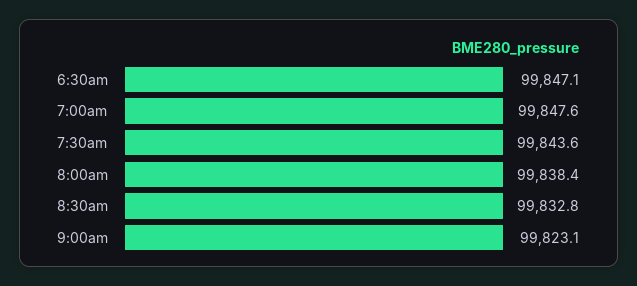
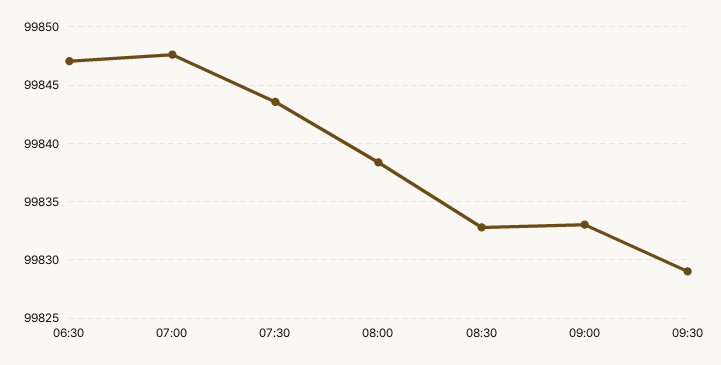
9:00am: 99823.1 -> 99833
09:30: none -> 99829

